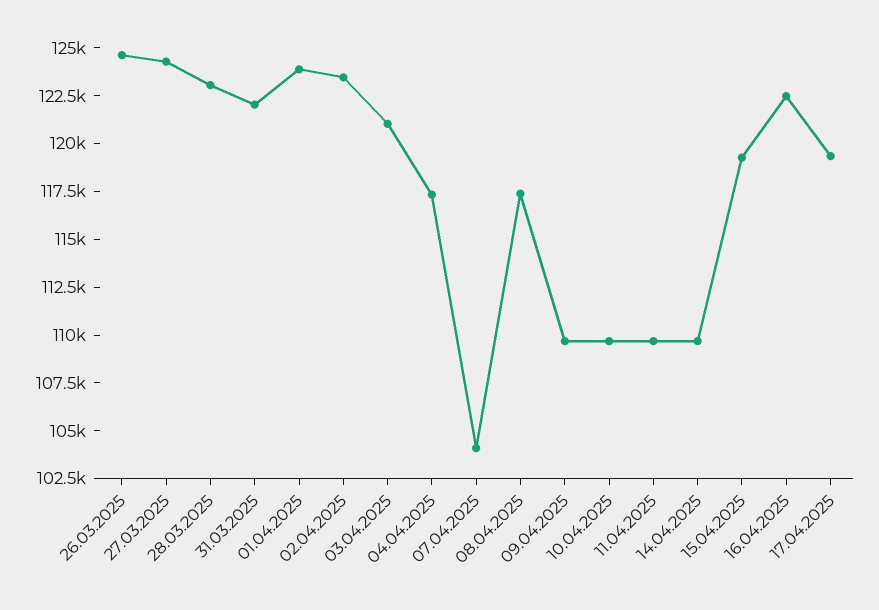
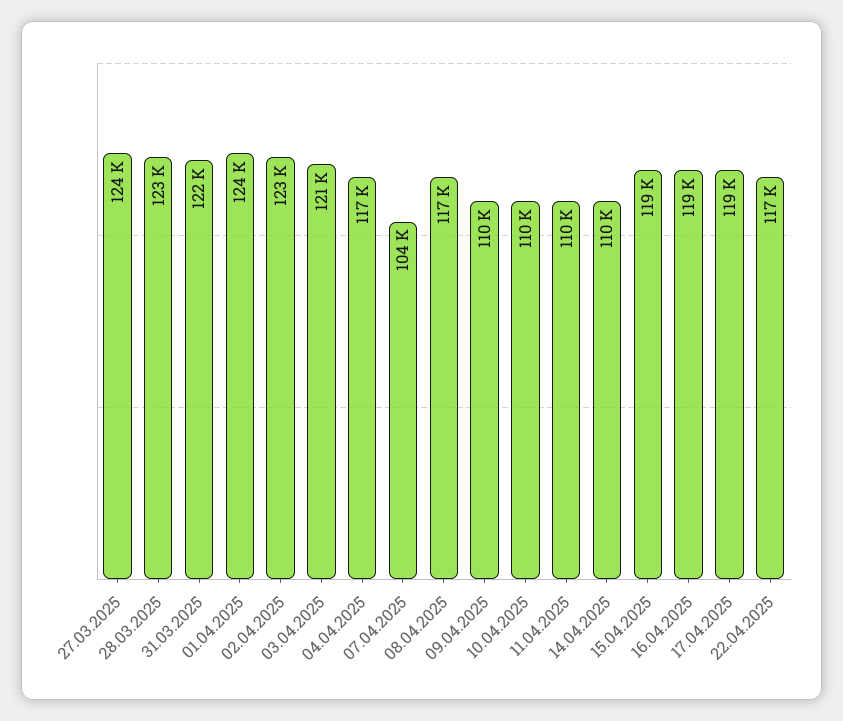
26.03.2025: 124500 -> none
16.04.2025: 122500 -> 119000
22.04.2025: none -> 117000

